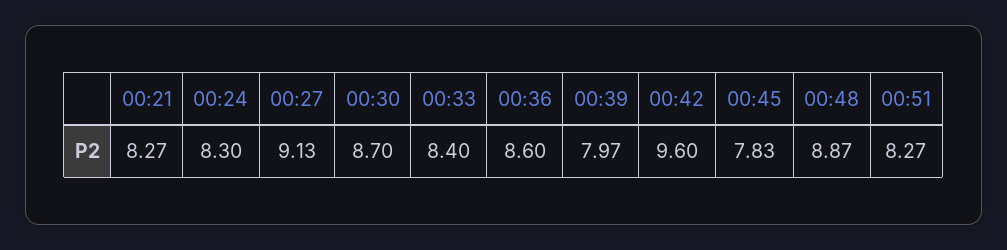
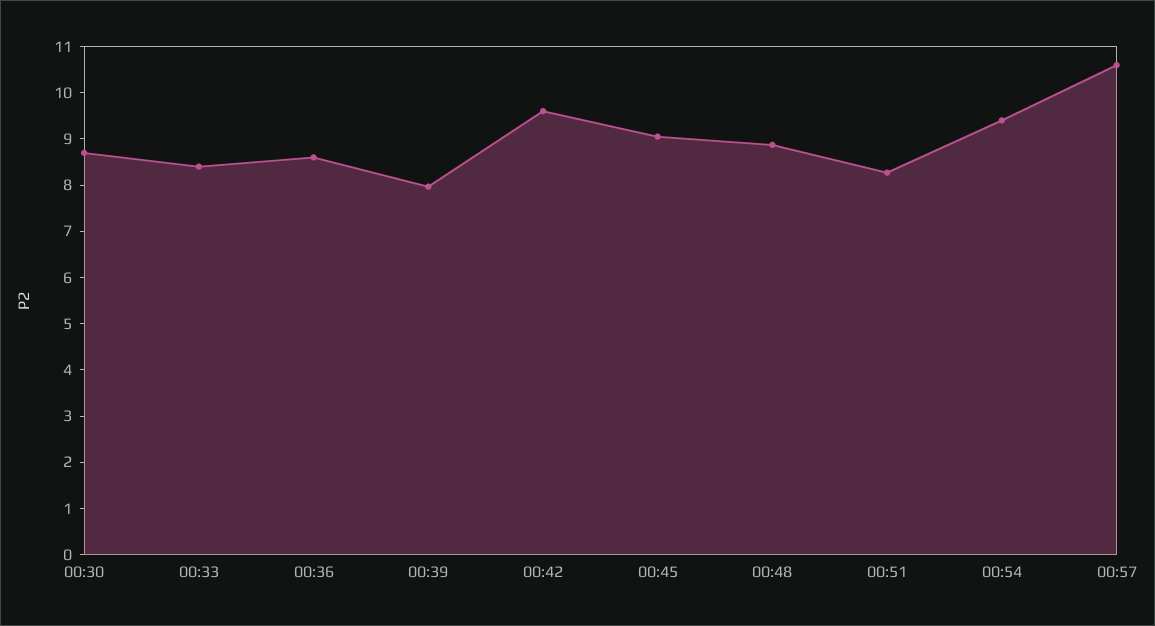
00:21: 8.27 -> none
00:24: 8.3 -> none
00:27: 9.13 -> none
00:45: 7.83 -> 9
00:54: none -> 9.4
00:57: none -> 10.6

